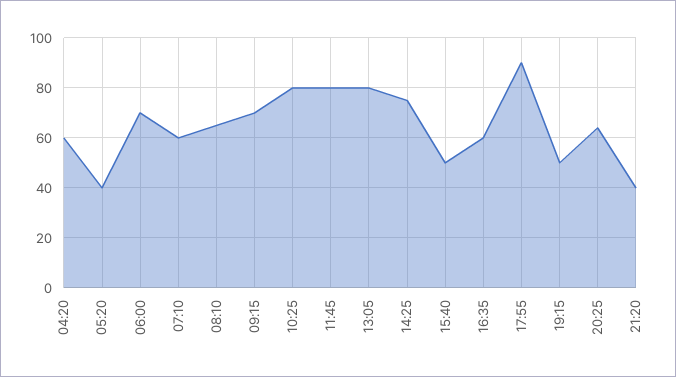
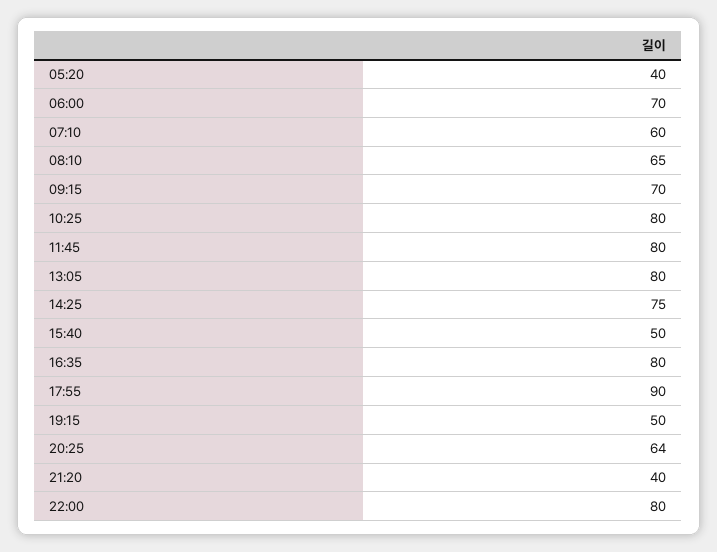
04:20: 60 -> none
16:35: 60 -> 80
22:00: none -> 80

